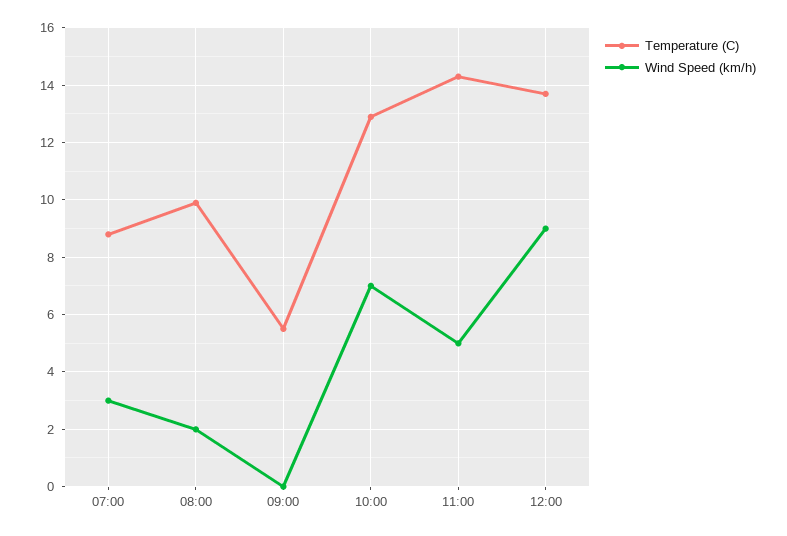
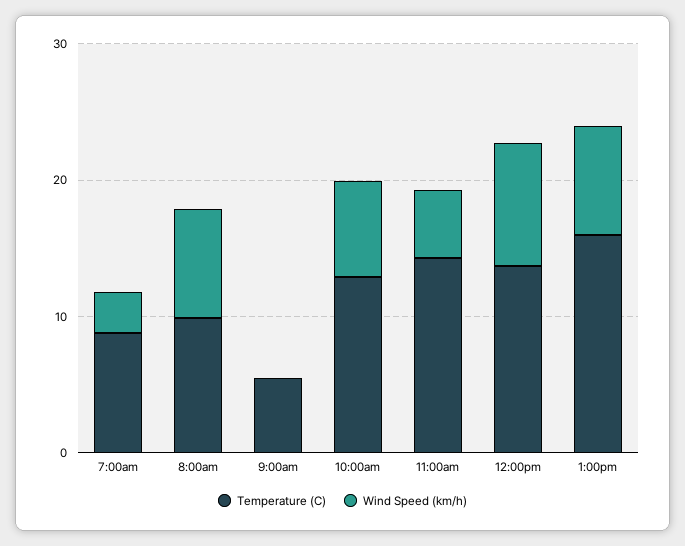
Wind Speed (km/h), 08:00: 2 -> 8
Temperature (C), 1:00pm: none -> 16
Wind Speed (km/h), 1:00pm: none -> 8

